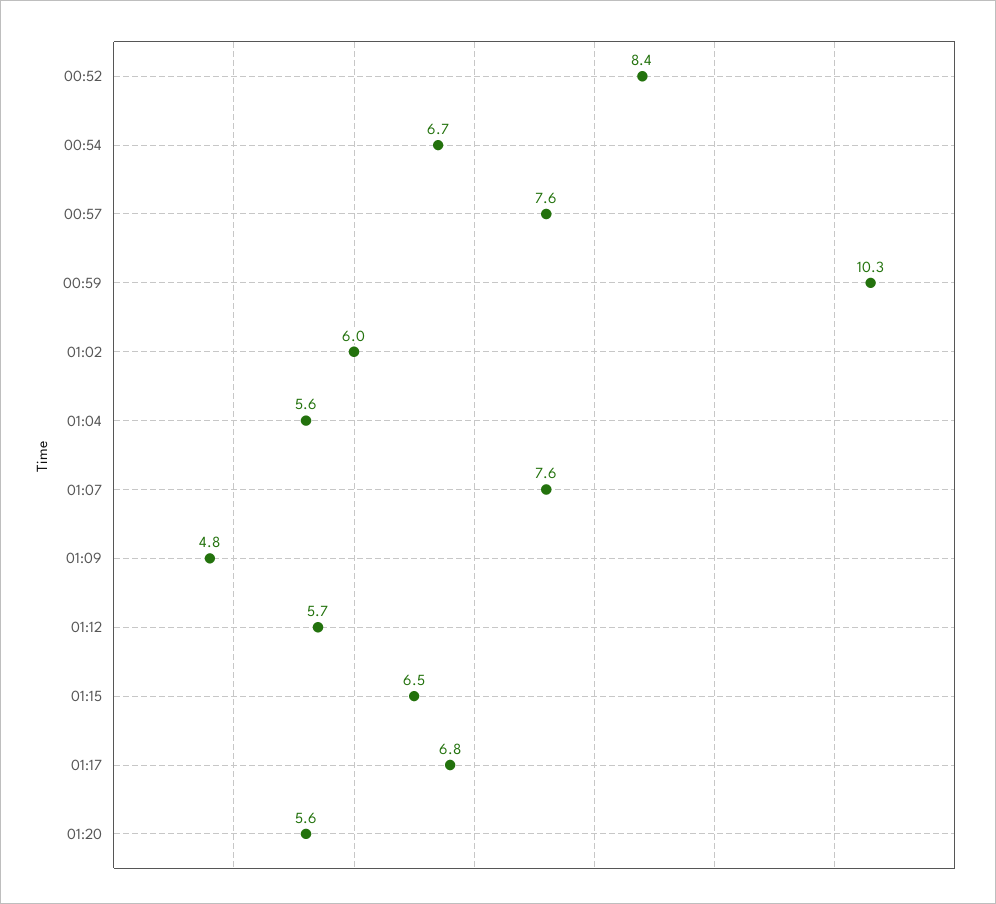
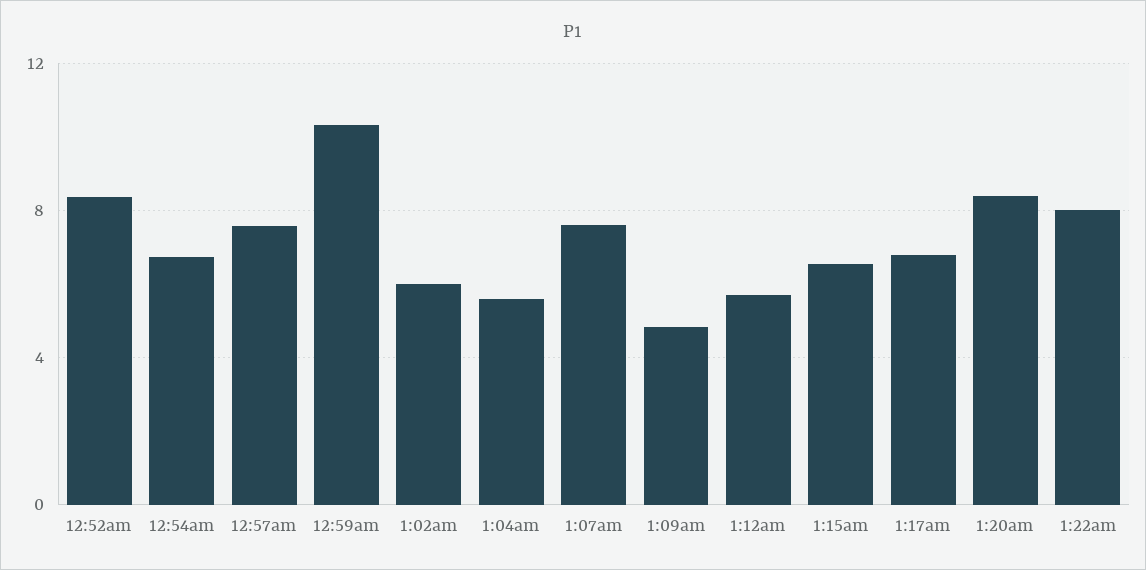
01:20: 5.6 -> 8.5
1:22am: none -> 8

